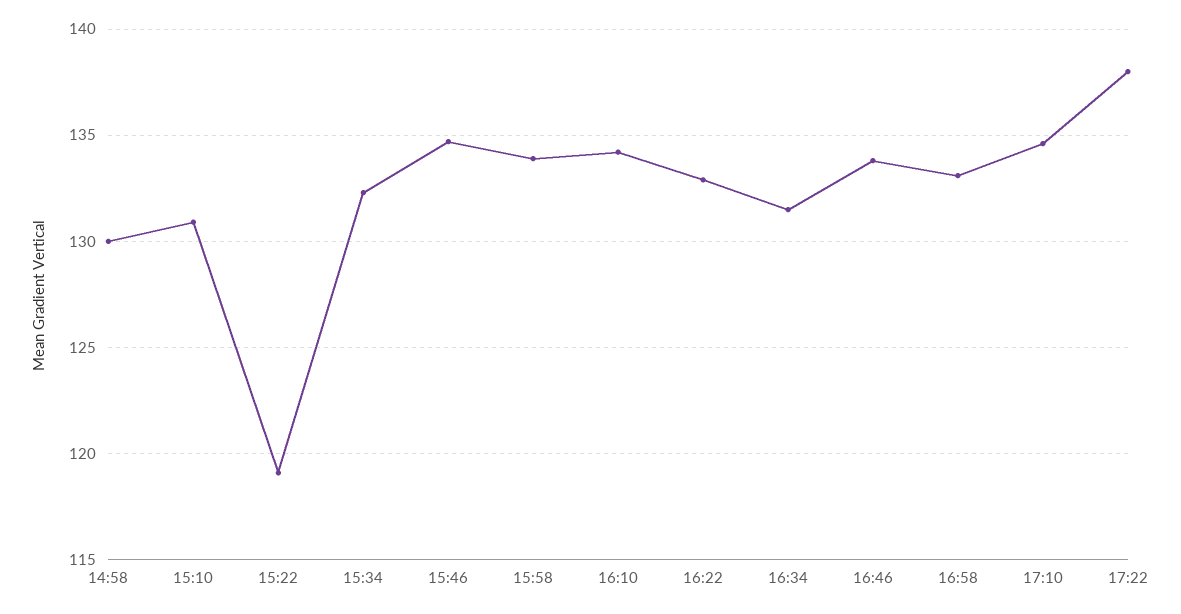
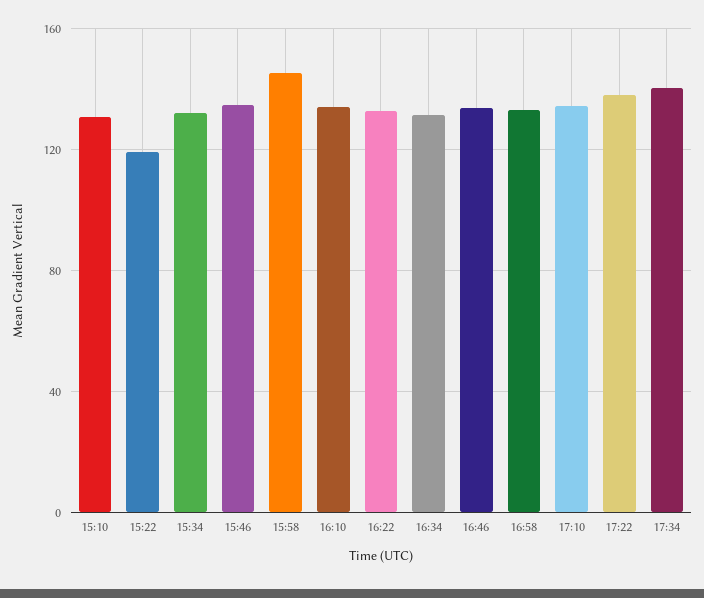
14:58: 130 -> none
15:58: 134 -> 145
17:34: none -> 140

